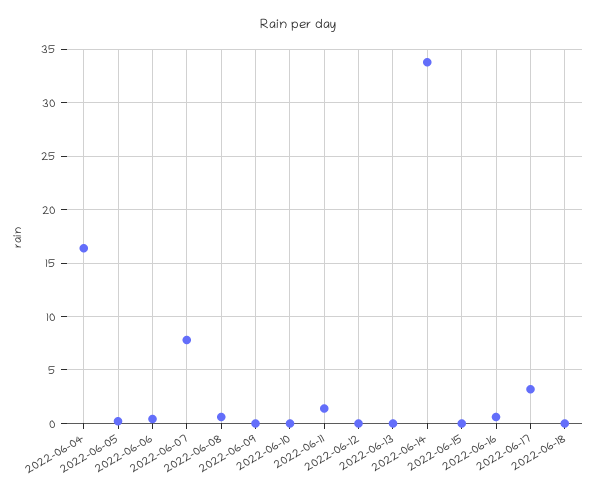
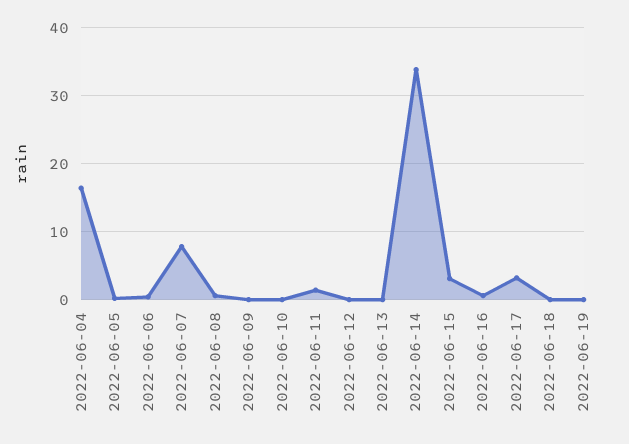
2022-06-15: 0 -> 3
2022-06-19: none -> 0

